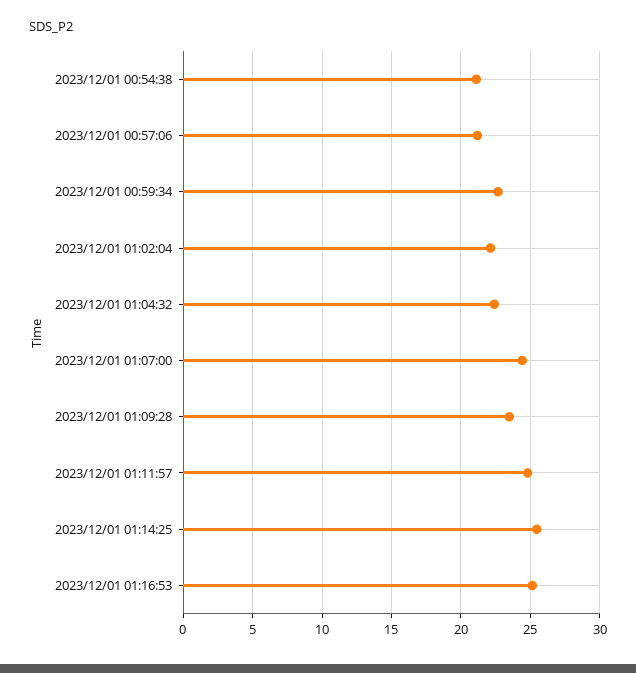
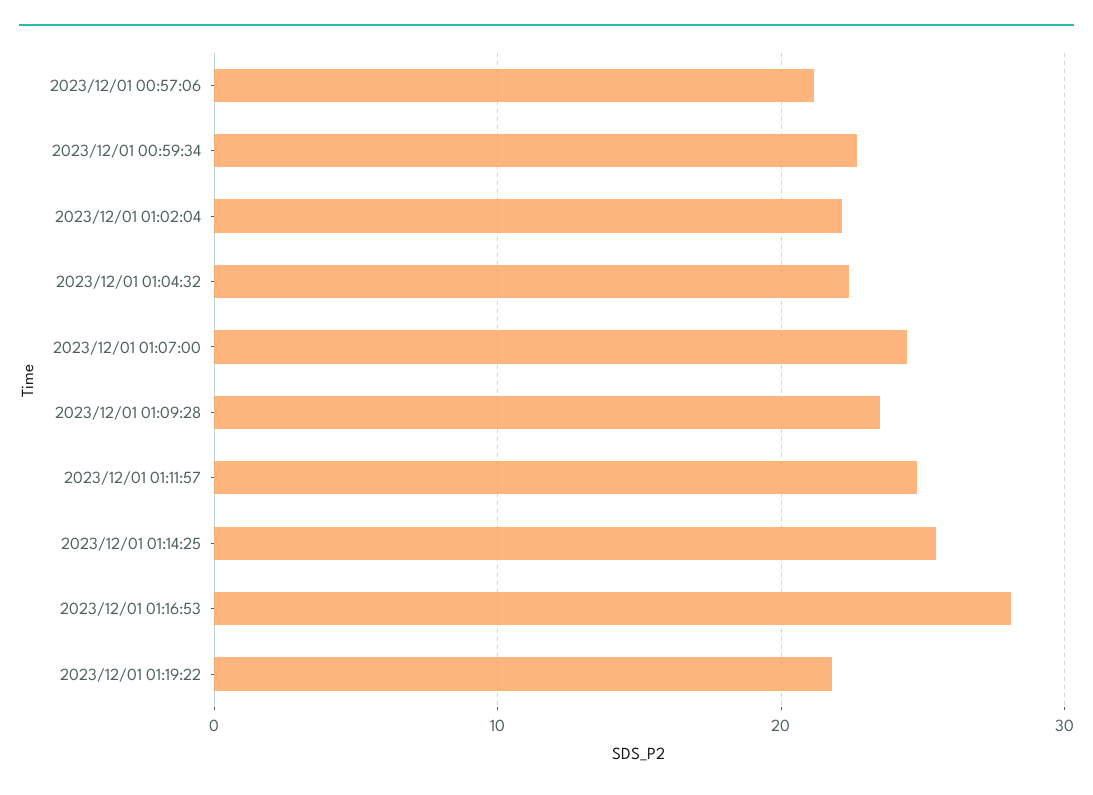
2023/12/01 00:54:38: 21 -> none
2023/12/01 01:16:53: 25 -> 28
2023/12/01 01:19:22: none -> 22

